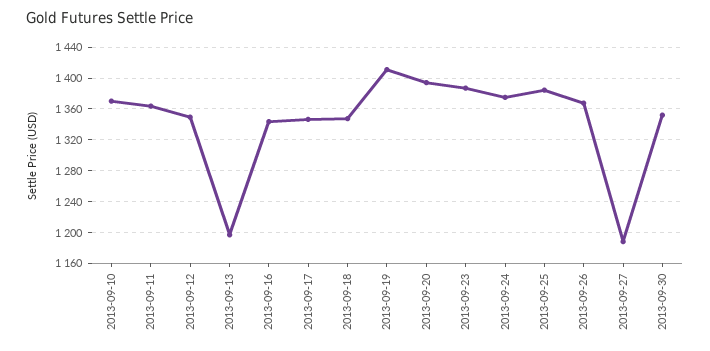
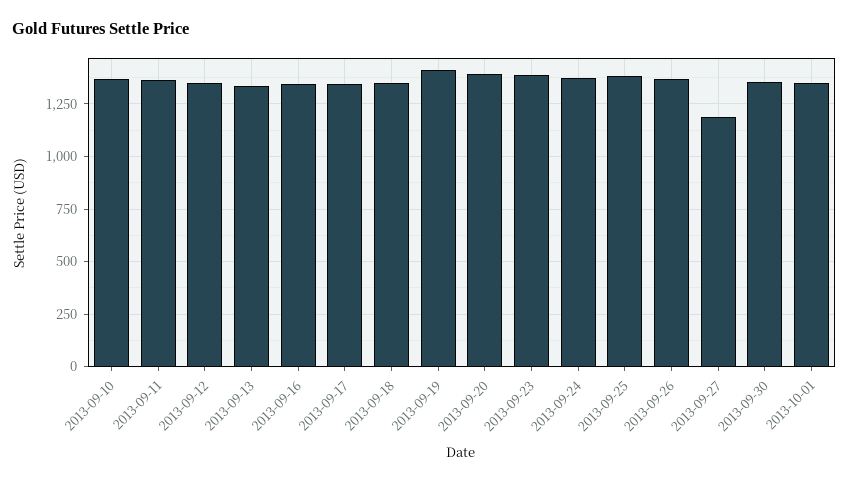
2013-09-13: 1200 -> 1350
2013-10-01: none -> 1350

